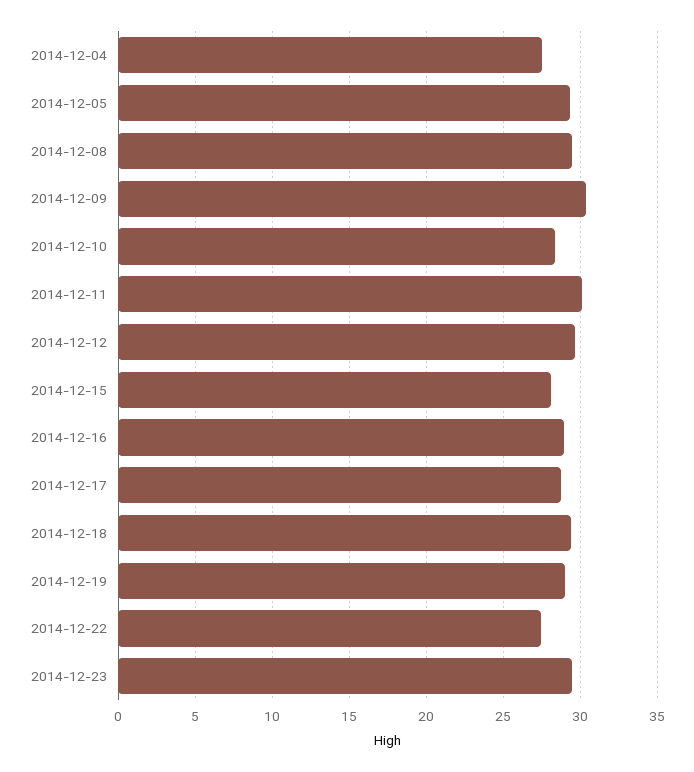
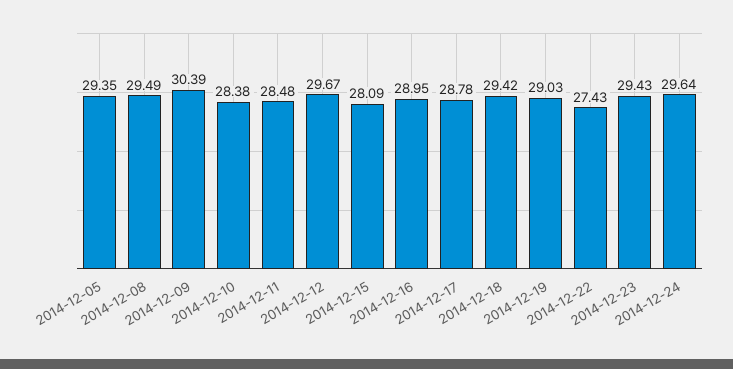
2014-12-04: 27.5 -> none
2014-12-11: 30 -> 28.48
2014-12-24: none -> 29.64

